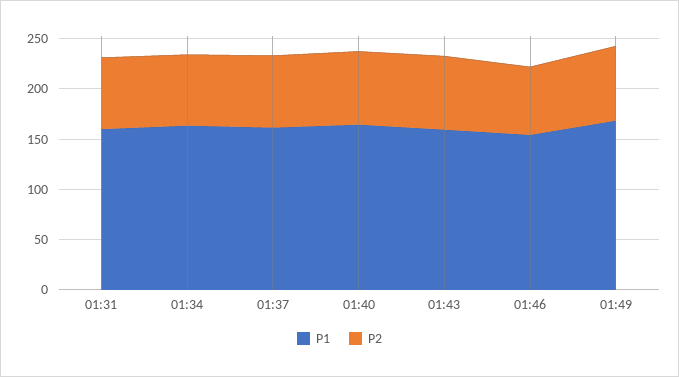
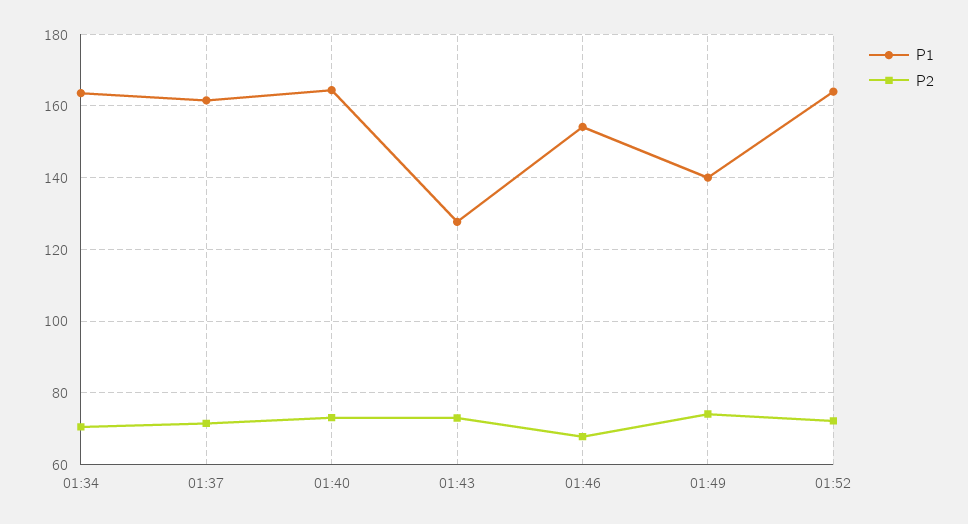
P1, 01:31: 160 -> none
P2, 01:31: 70 -> none
P1, 01:43: 160 -> 128
P1, 01:49: 170 -> 140
P1, 01:52: none -> 164
P2, 01:52: none -> 72

